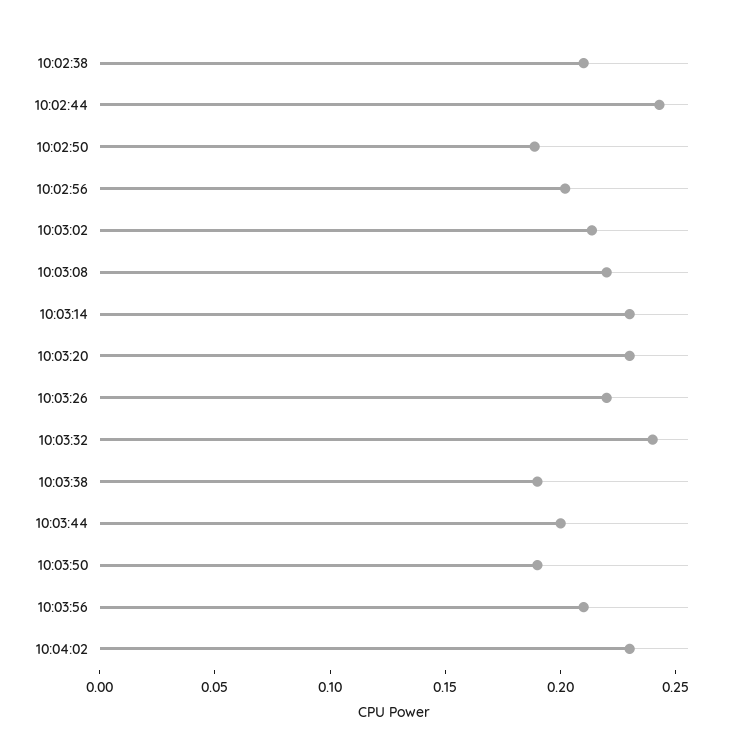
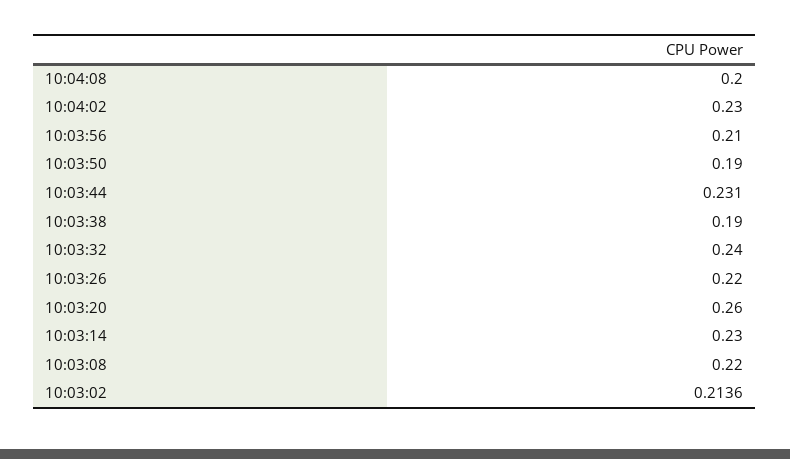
10:02:38: 0.21 -> none
10:02:44: 0.24 -> none
10:02:50: 0.19 -> none
10:02:56: 0.2 -> none
10:03:20: 0.23 -> 0.26
10:03:44: 0.2 -> 0.231
10:04:08: none -> 0.2

